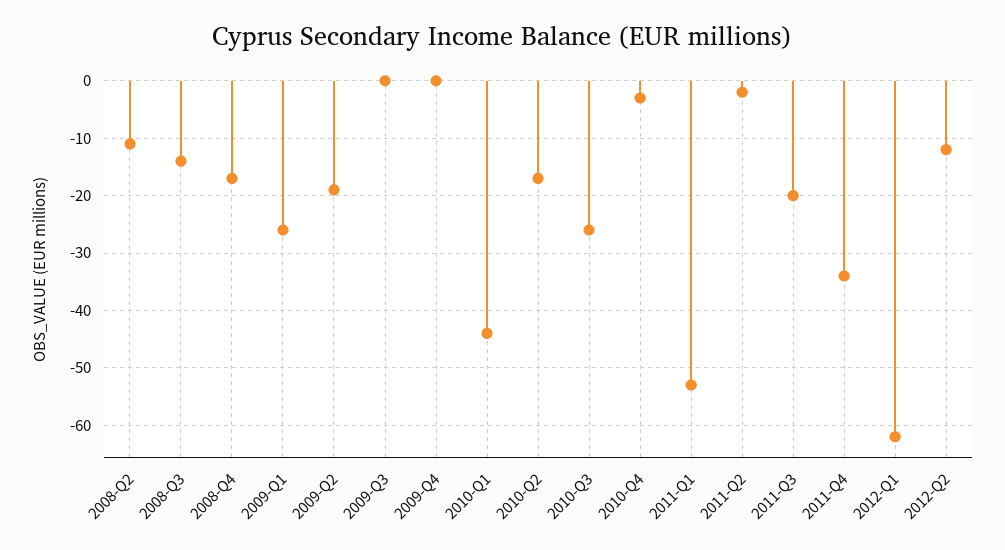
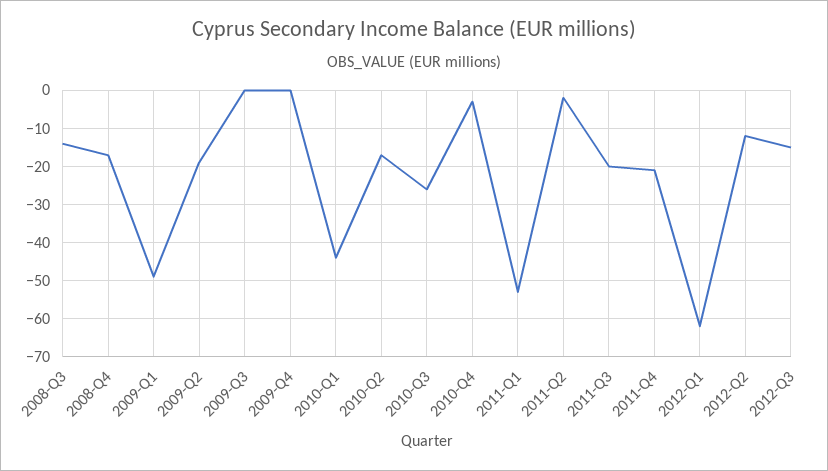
2008-Q2: -10 -> none
2009-Q1: -25 -> -50
2011-Q4: -35 -> -20
2012-Q3: none -> -15

